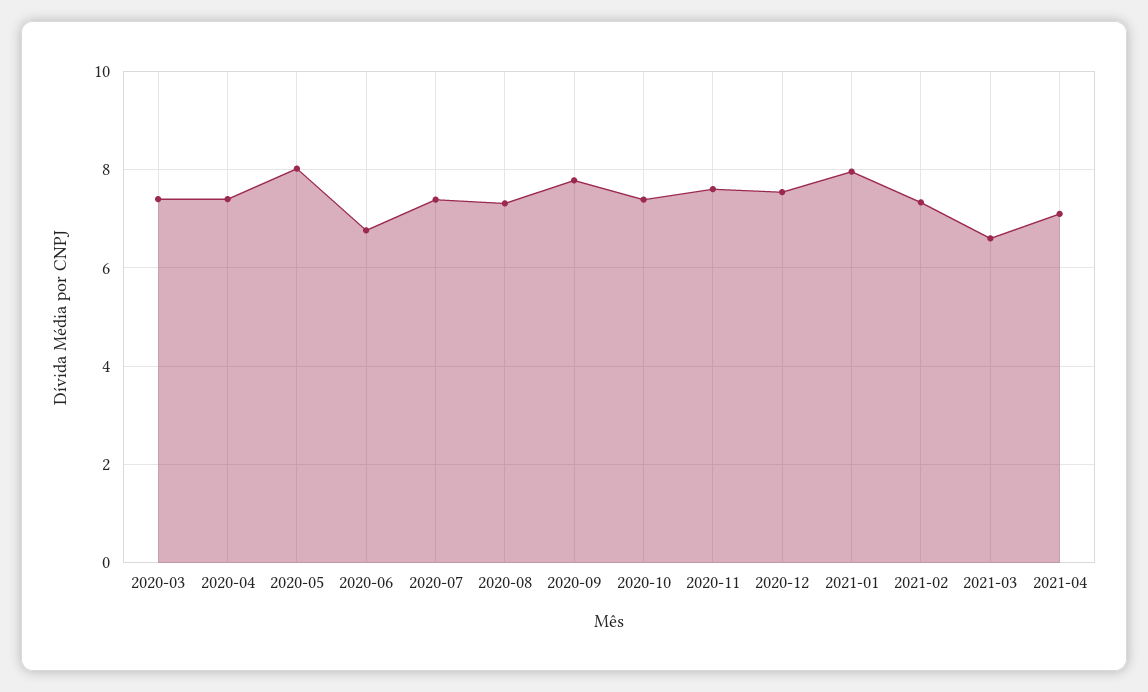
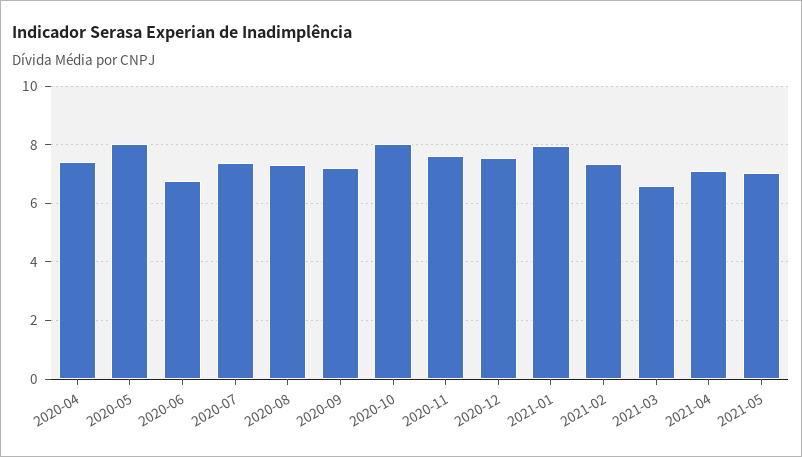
2020-03: 7.4 -> none
2020-09: 7.8 -> 7.25
2020-10: 7.4 -> 8
2021-05: none -> 7

